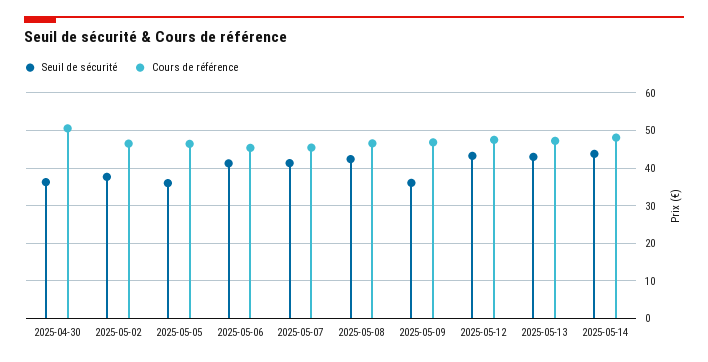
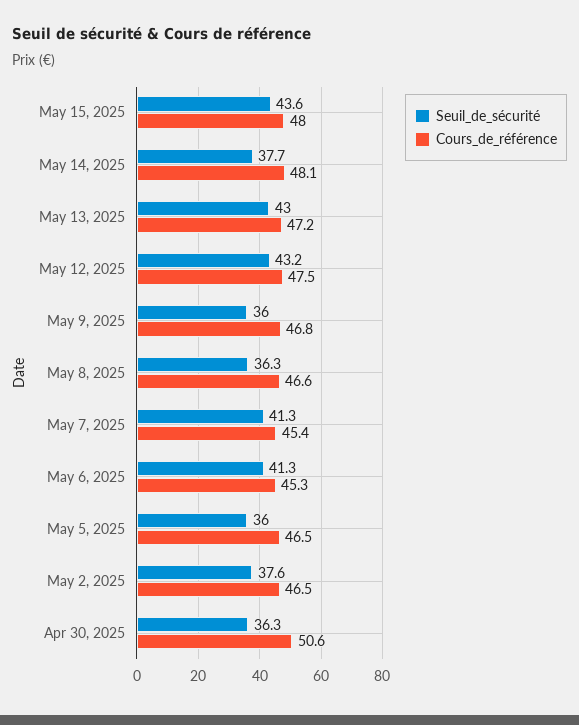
Seuil de sécurité, 2025-05-08: 42 -> 36.3
Seuil de sécurité, 2025-05-14: 44 -> 37.7
Seuil de sécurité, May 15, 2025: none -> 43.6
Cours de référence, May 15, 2025: none -> 48

